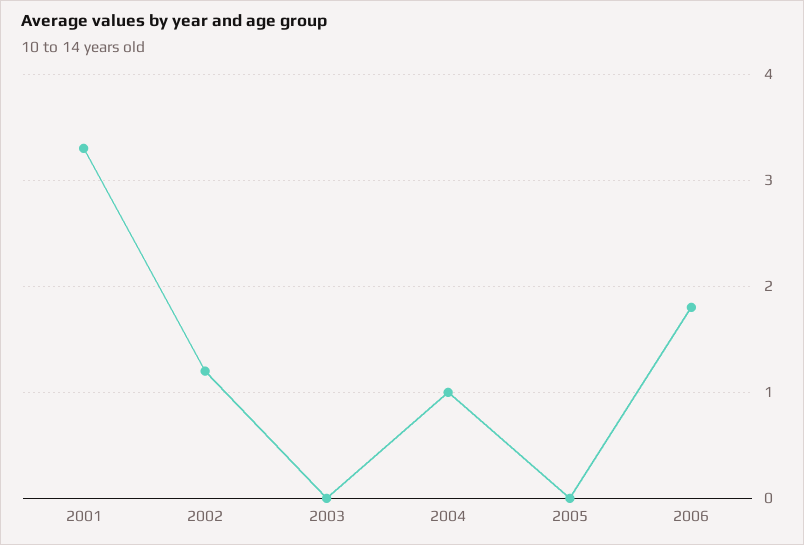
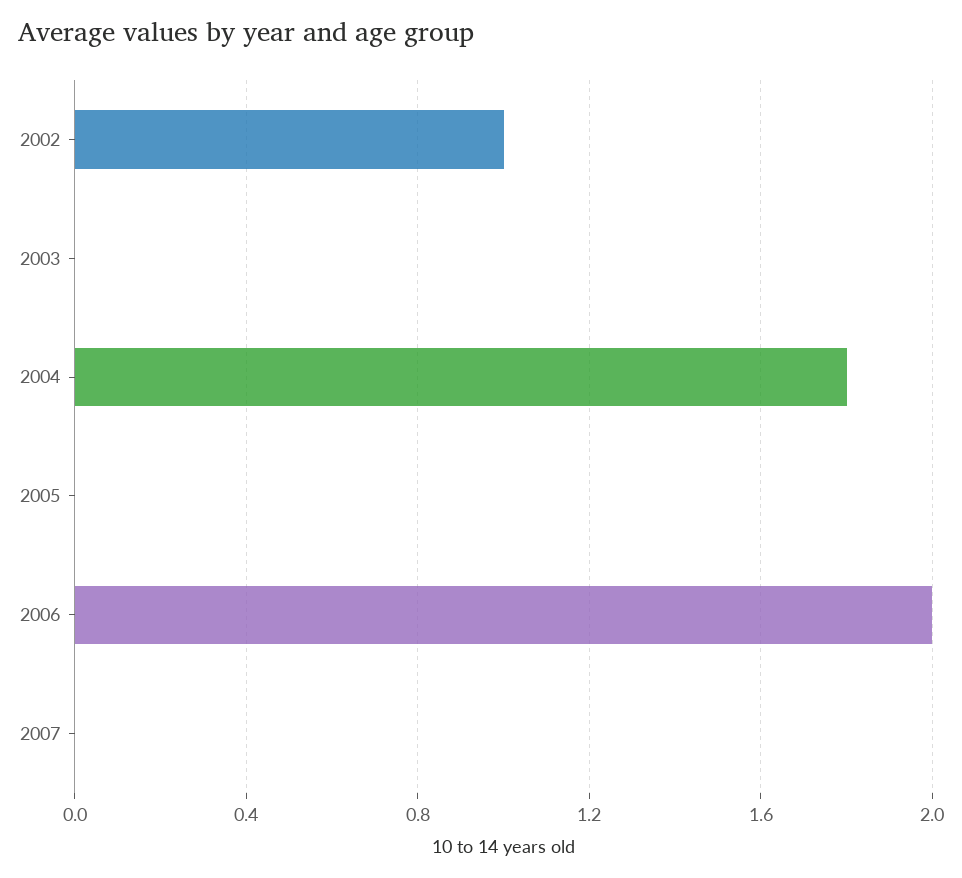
2001: 3.3 -> none
2002: 1.2 -> 1
2004: 1 -> 1.8
2006: 1.8 -> 2
2007: none -> 0

